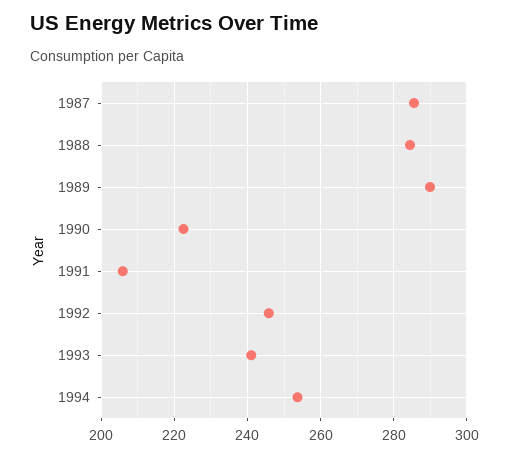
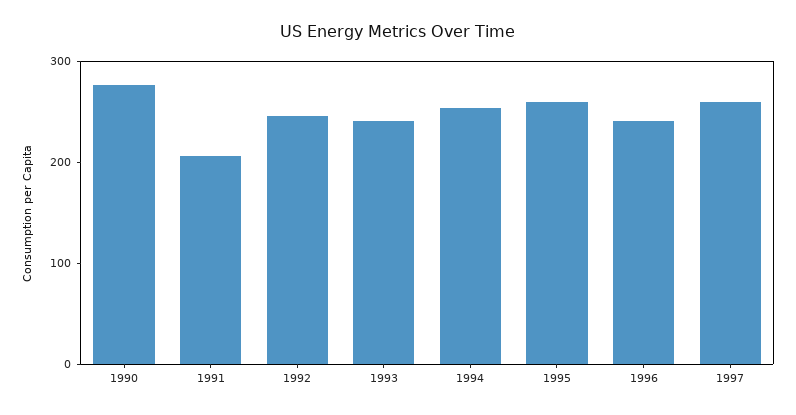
1987: 286 -> none
1988: 284 -> none
1989: 290 -> none
1990: 222 -> 280
1995: none -> 260
1996: none -> 240
1997: none -> 260

